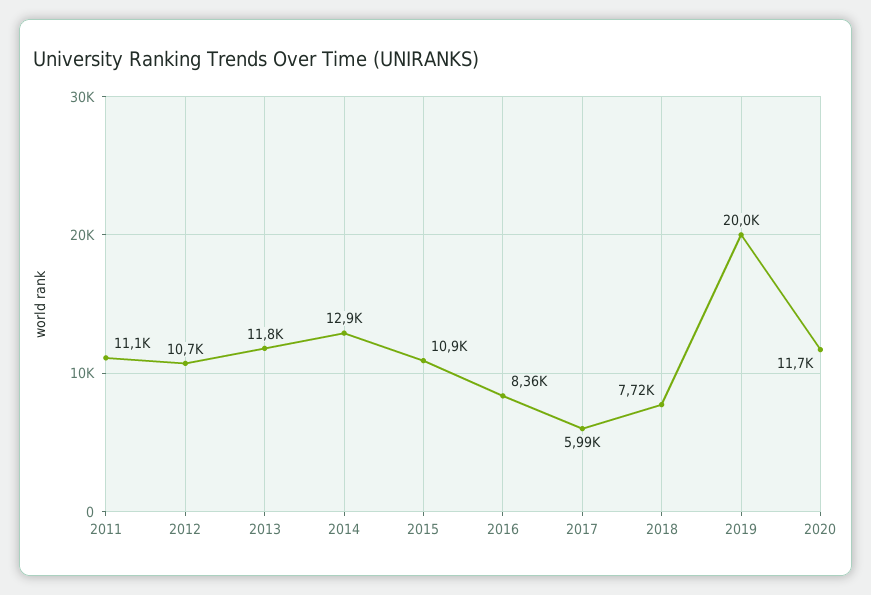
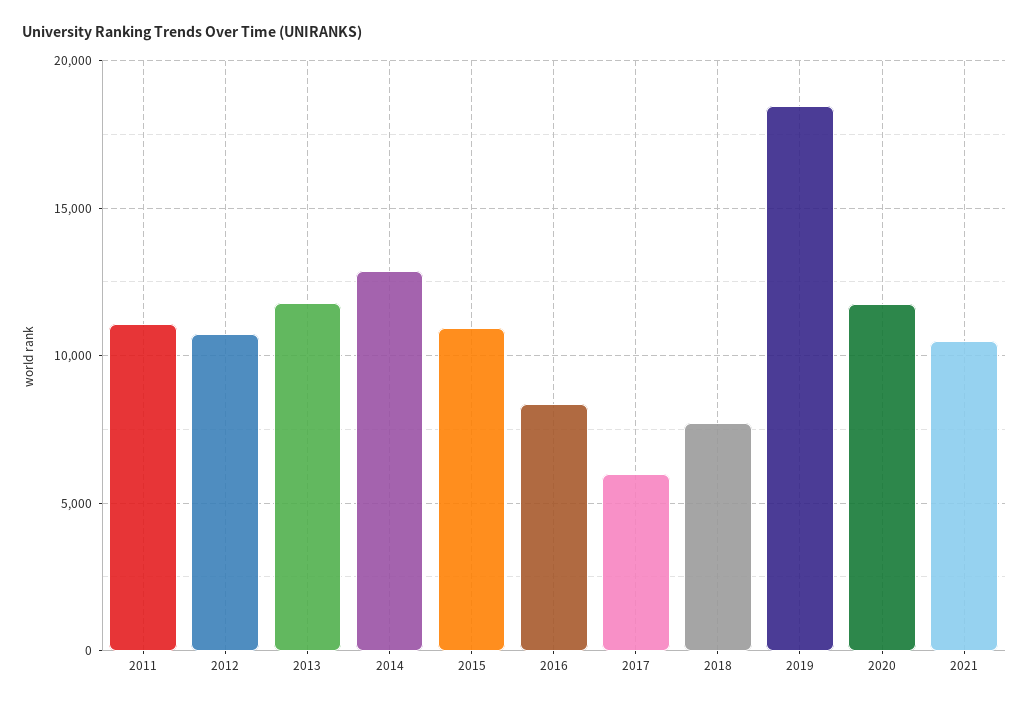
2019: 20000 -> 18500
2021: none -> 10500

